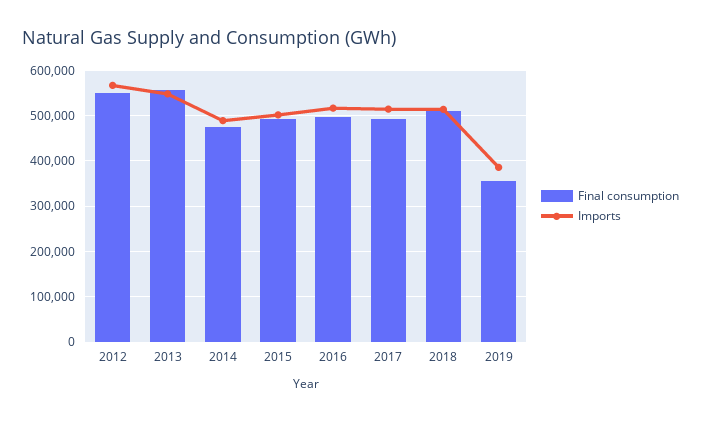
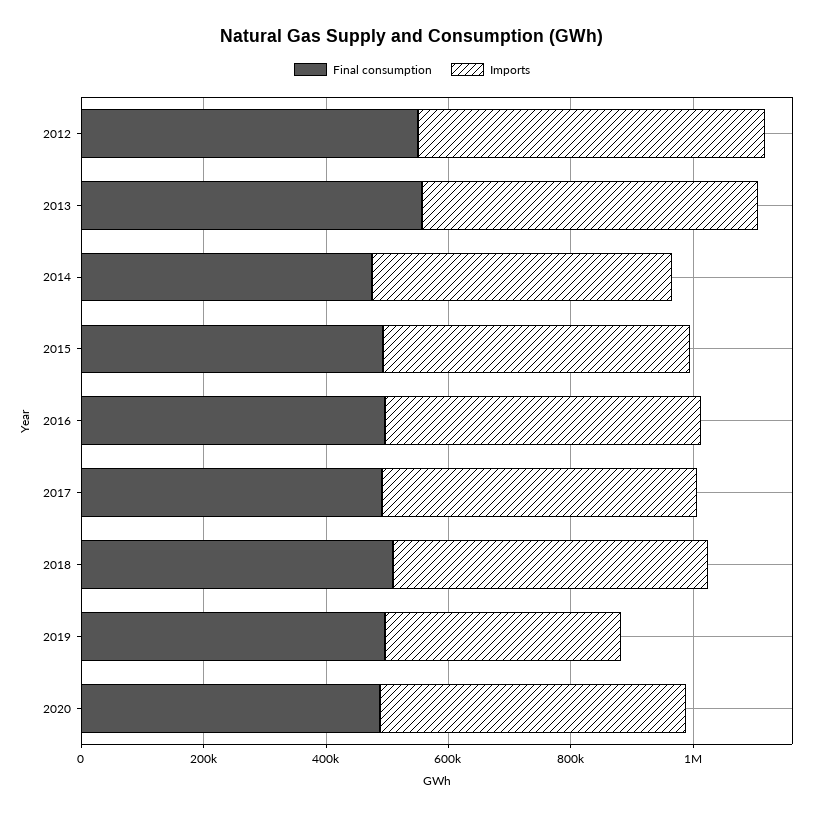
Final consumption, 2019: 360000 -> 500000
Final consumption, 2020: none -> 500000
Imports, 2020: none -> 500000

